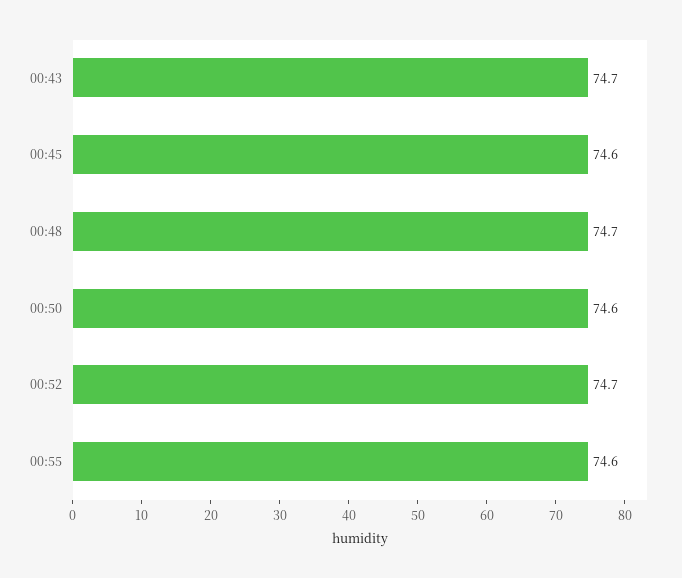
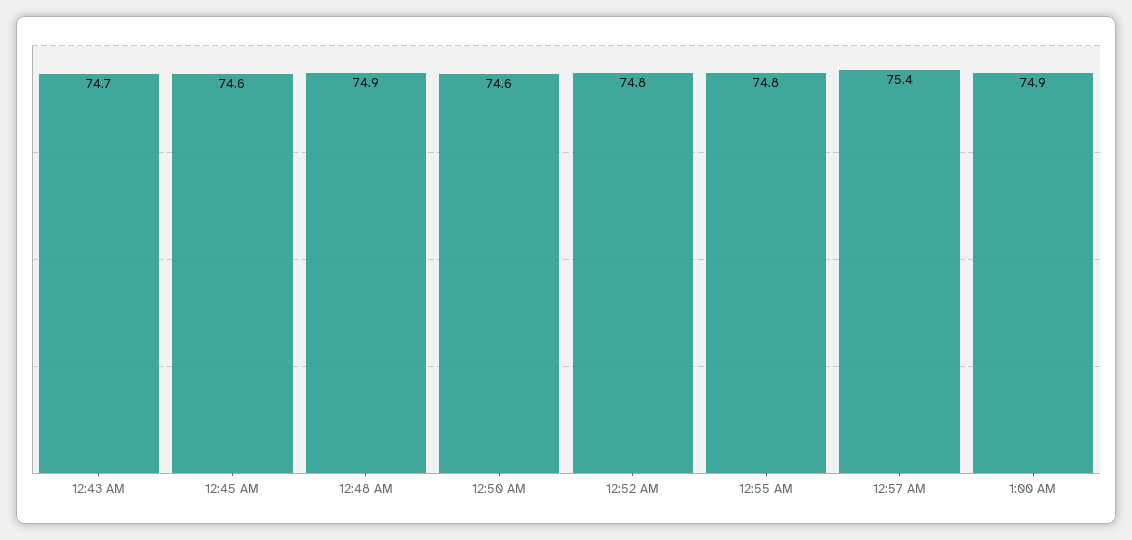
00:48: 74.7 -> 74.9
00:52: 74.7 -> 74.8
00:55: 74.6 -> 74.8
12:57 AM: none -> 75.4
1:00 AM: none -> 74.9

